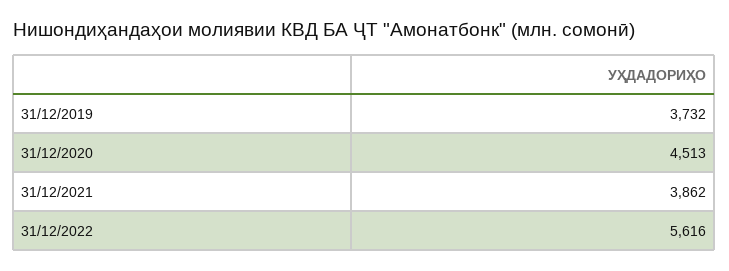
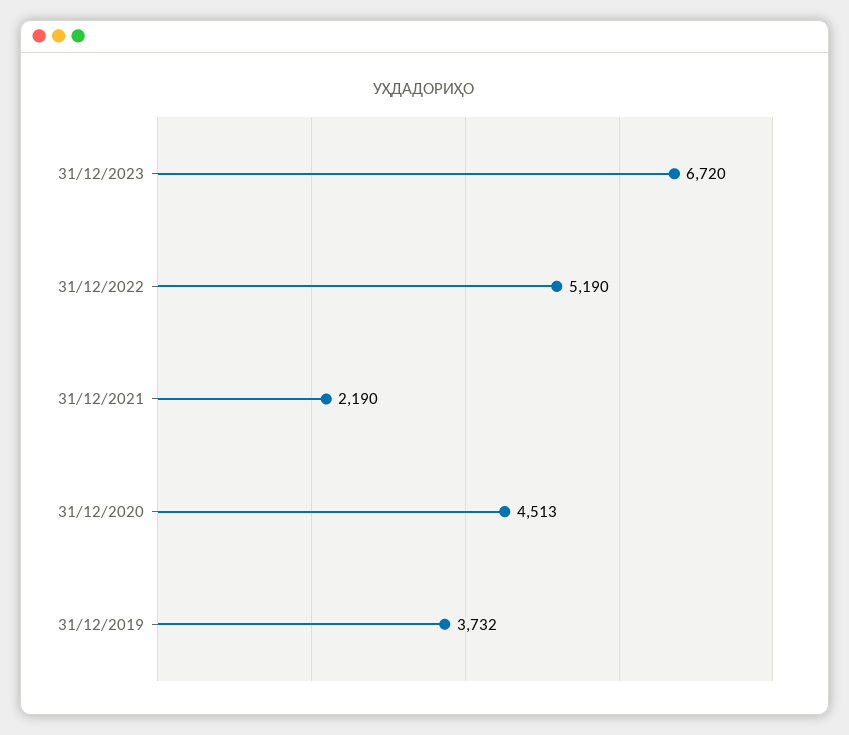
31/12/2021: 3862 -> 2190
31/12/2022: 5616 -> 5190
31/12/2023: none -> 6720

